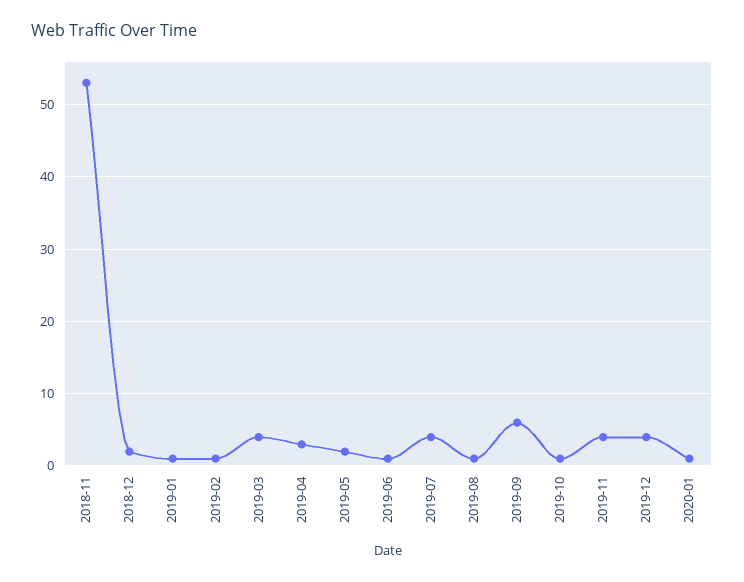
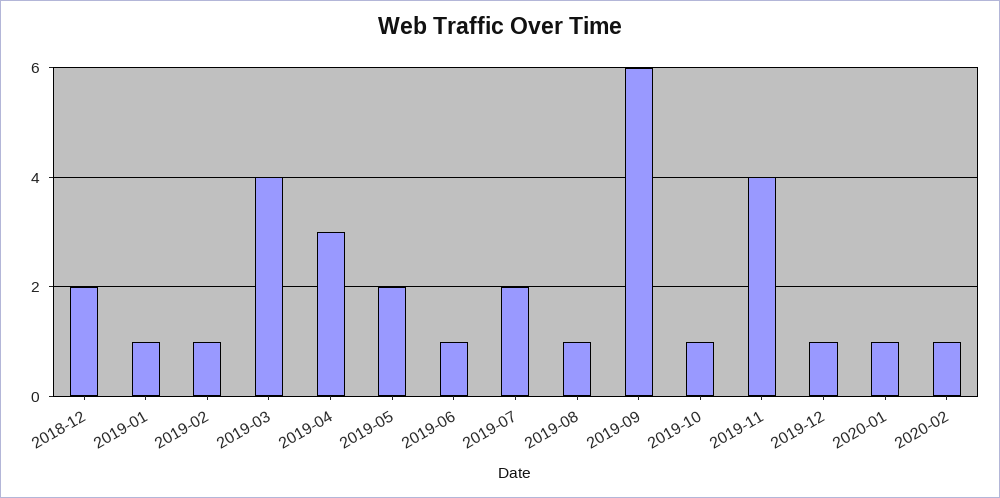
2018-11: 53 -> none
2019-07: 4 -> 2
2019-12: 4 -> 1
2020-02: none -> 1

